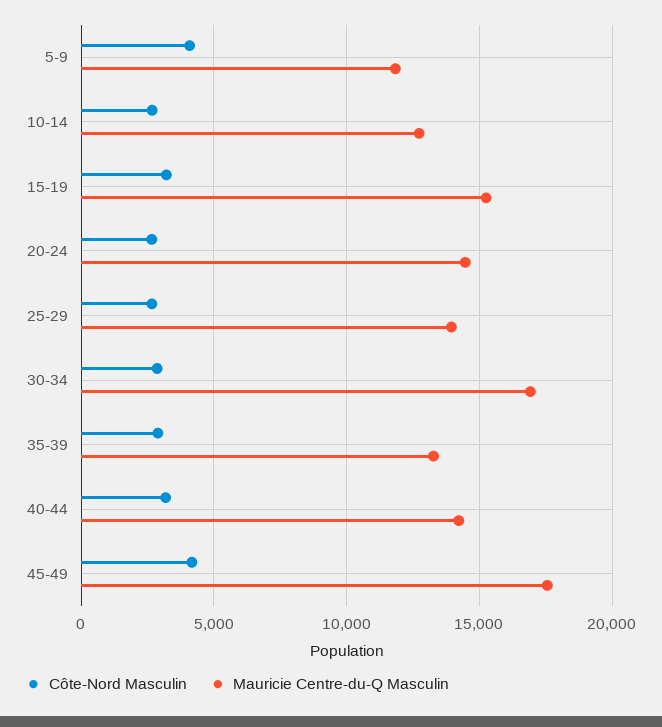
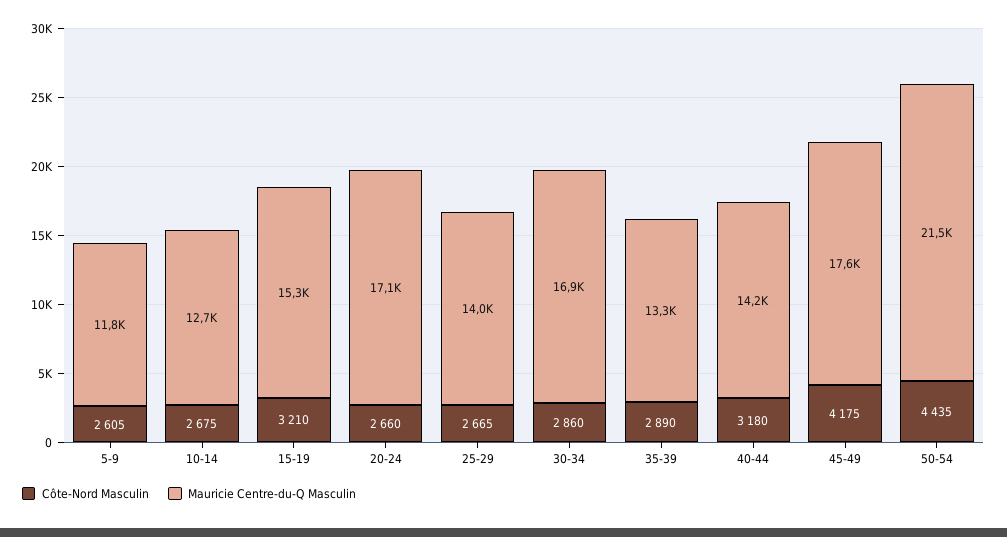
Côte-Nord Masculin, 5-9: 4000 -> 2605
Mauricie Centre-du-Q Masculin, 20-24: 14500 -> 17100
Côte-Nord Masculin, 50-54: none -> 4435
Mauricie Centre-du-Q Masculin, 50-54: none -> 21500

